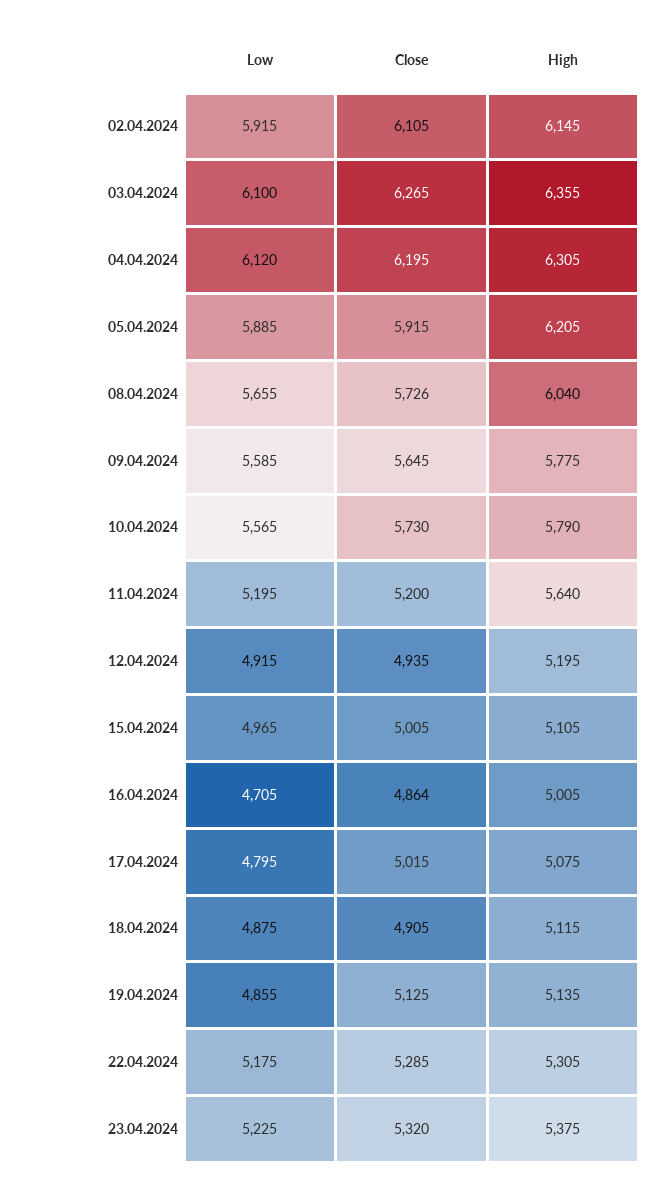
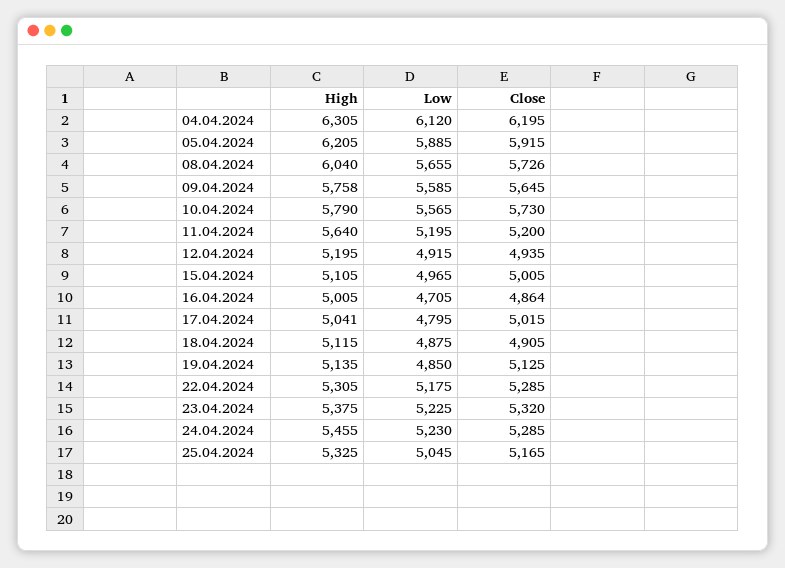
Low, 02.04.2024: 5915 -> none
Close, 02.04.2024: 6105 -> none
High, 02.04.2024: 6145 -> none
Low, 03.04.2024: 6100 -> none
Close, 03.04.2024: 6265 -> none
High, 03.04.2024: 6355 -> none
High, 09.04.2024: 5775 -> 5758
High, 17.04.2024: 5075 -> 5041
Low, 19.04.2024: 4855 -> 4850
High, 24.04.2024: none -> 5455
Low, 24.04.2024: none -> 5230
Close, 24.04.2024: none -> 5285
High, 25.04.2024: none -> 5325
Low, 25.04.2024: none -> 5045
Close, 25.04.2024: none -> 5165

